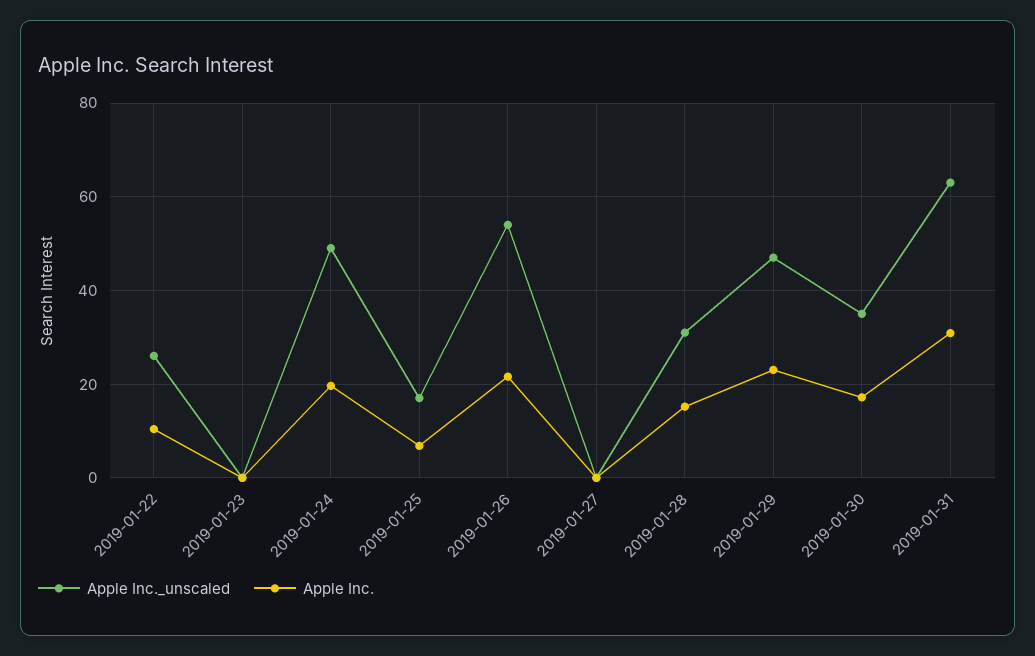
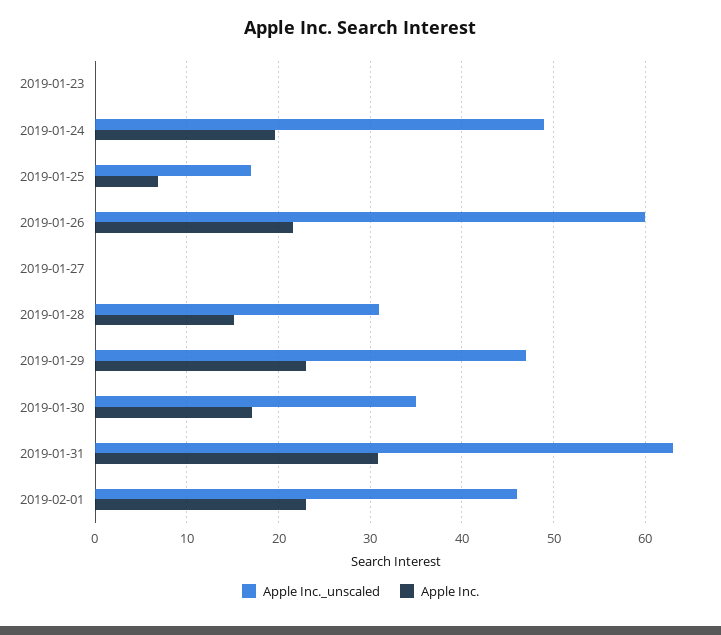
Apple Inc._unscaled, 2019-01-22: 26 -> none
Apple Inc., 2019-01-22: 10 -> none
Apple Inc._unscaled, 2019-01-26: 54 -> 60
Apple Inc._unscaled, 2019-02-01: none -> 46
Apple Inc., 2019-02-01: none -> 23

